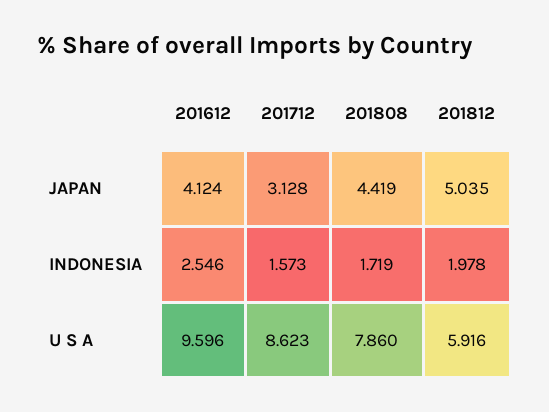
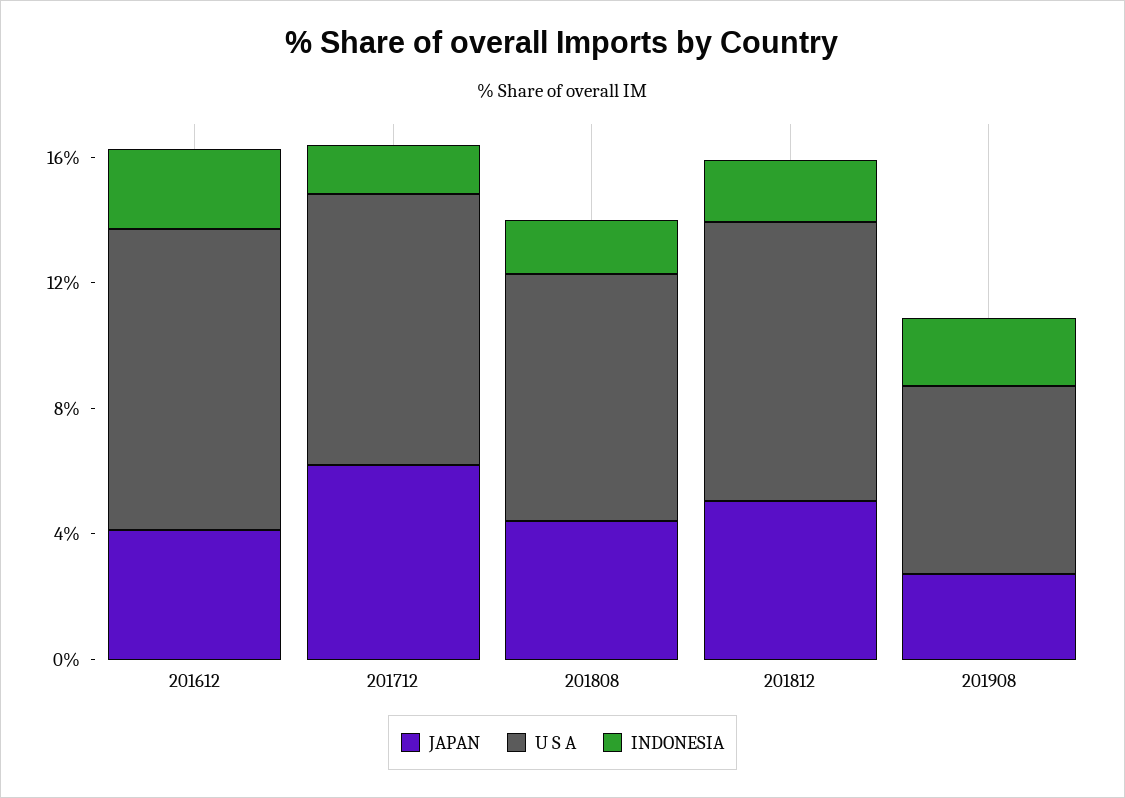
JAPAN, 201712: 3.128 -> 6
U S A, 201812: 5.916 -> 9
JAPAN, 201908: none -> 3
U S A, 201908: none -> 6
INDONESIA, 201908: none -> 2

